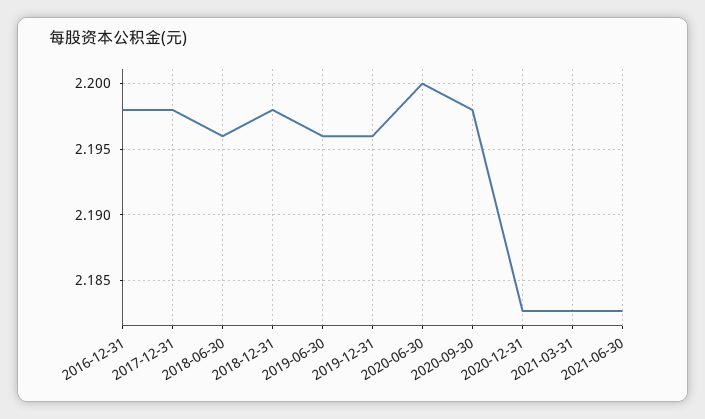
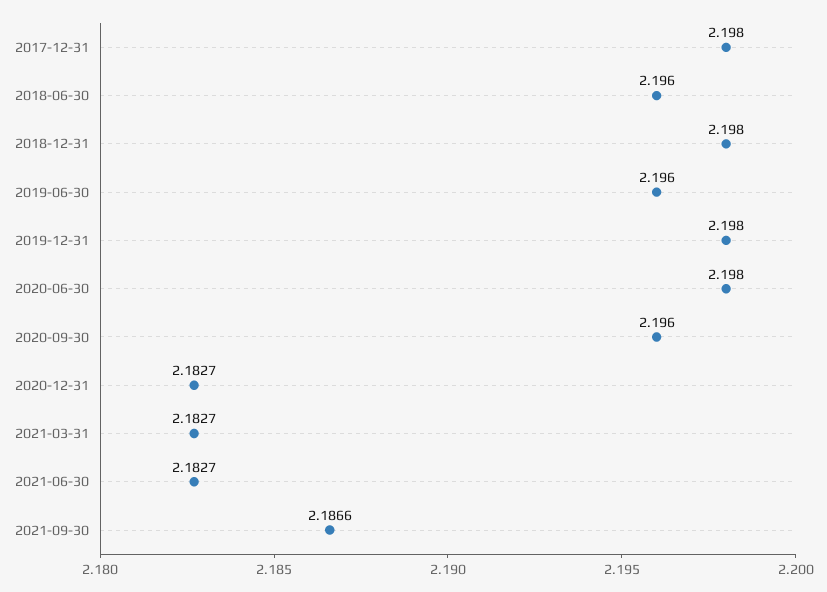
2016-12-31: 2.198 -> none
2019-12-31: 2.196 -> 2.198
2020-06-30: 2.2 -> 2.198
2020-09-30: 2.198 -> 2.196
2021-09-30: none -> 2.1866

